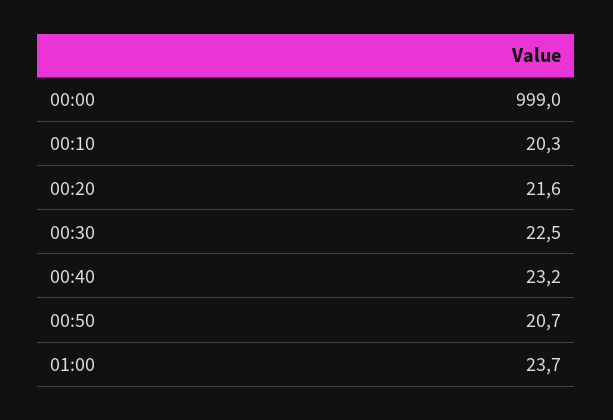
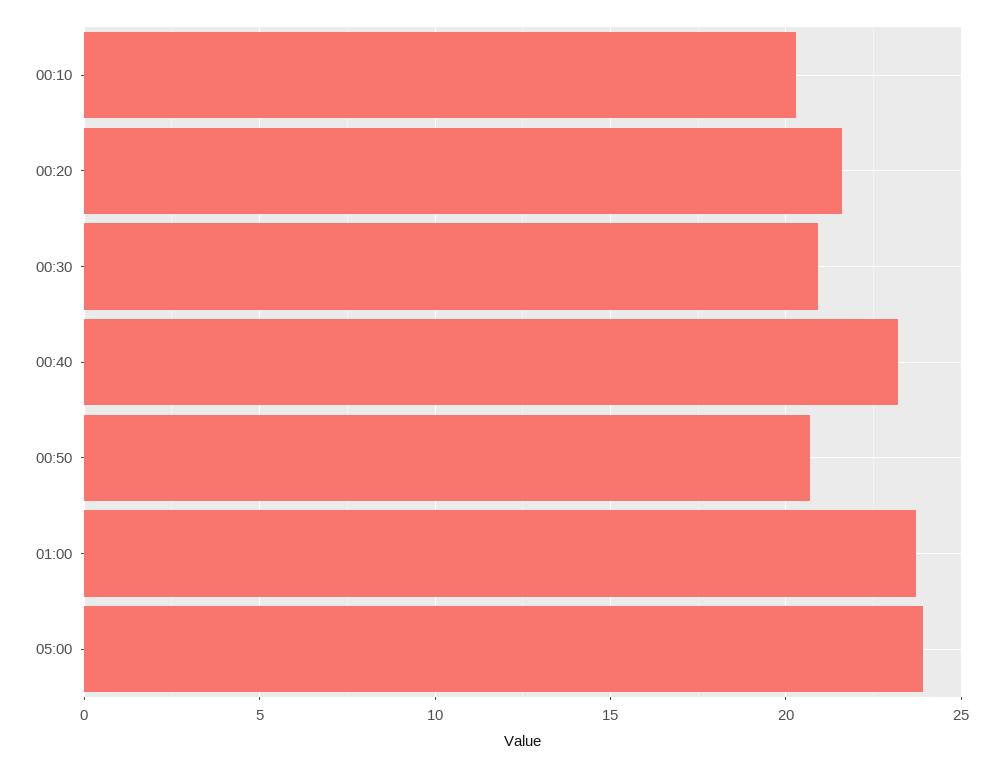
00:00: 999 -> none
00:30: 22.5 -> 21
05:00: none -> 24

